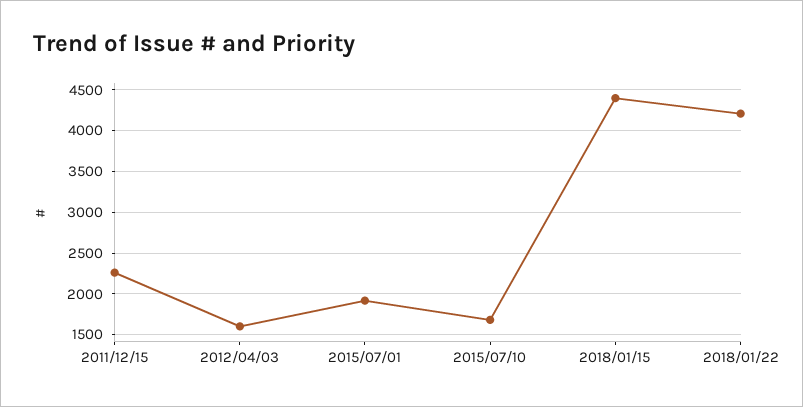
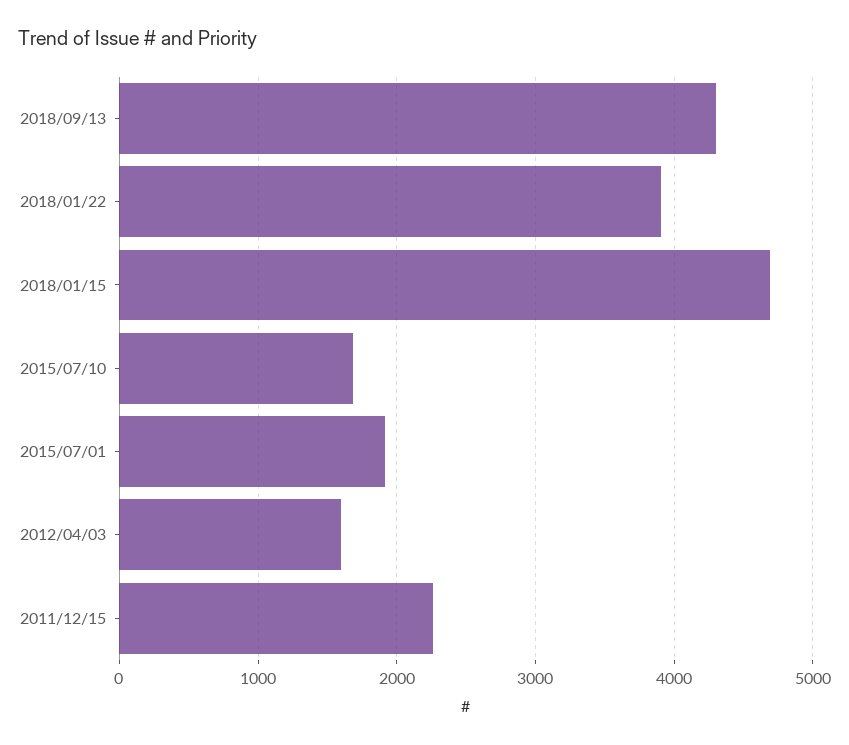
2018/01/15: 4400 -> 4700
2018/01/22: 4200 -> 3900
2018/09/13: none -> 4300

